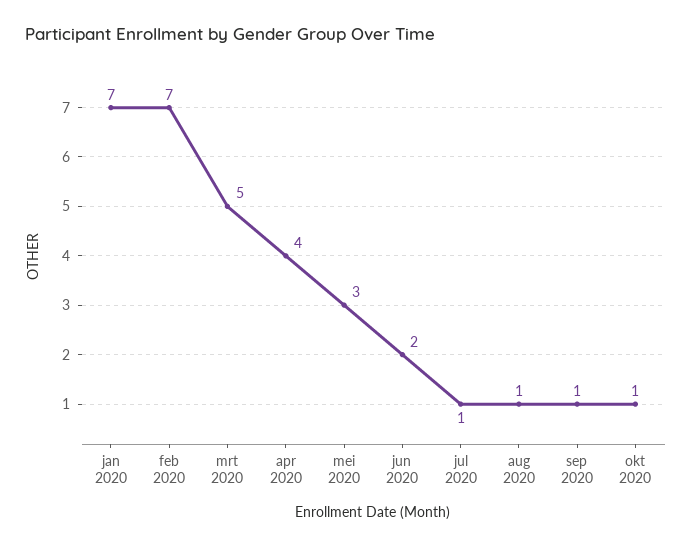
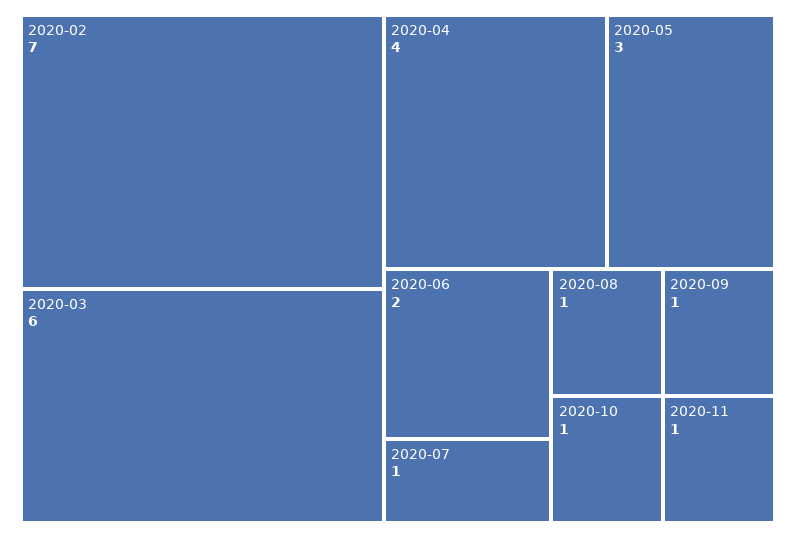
jan 2020: 7 -> none
mrt 2020: 5 -> 6
2020-11: none -> 1

